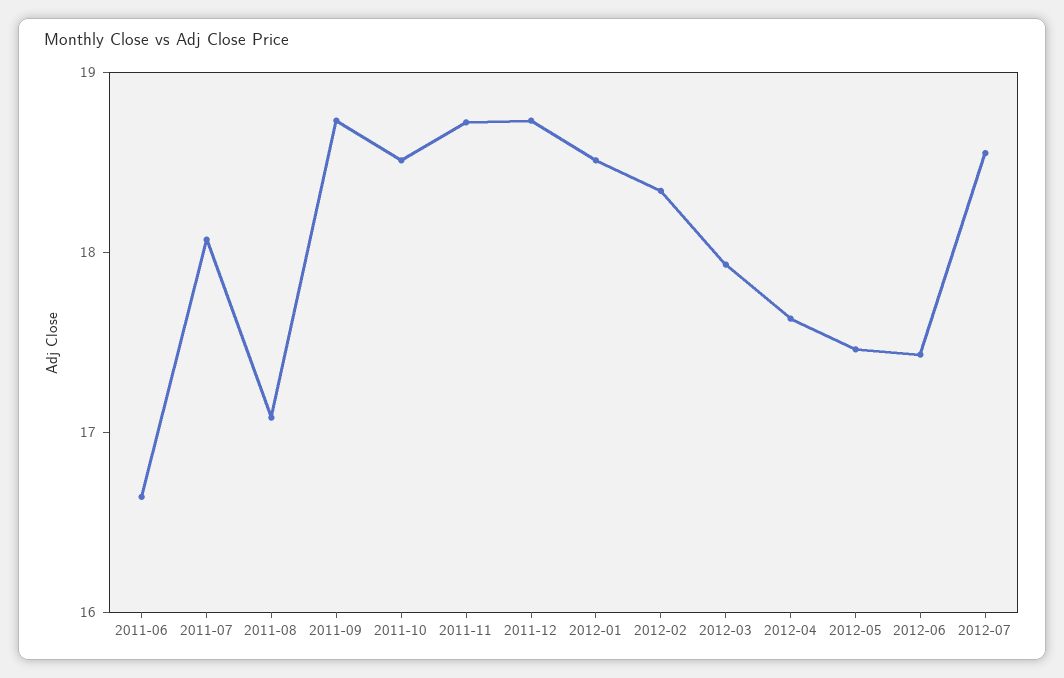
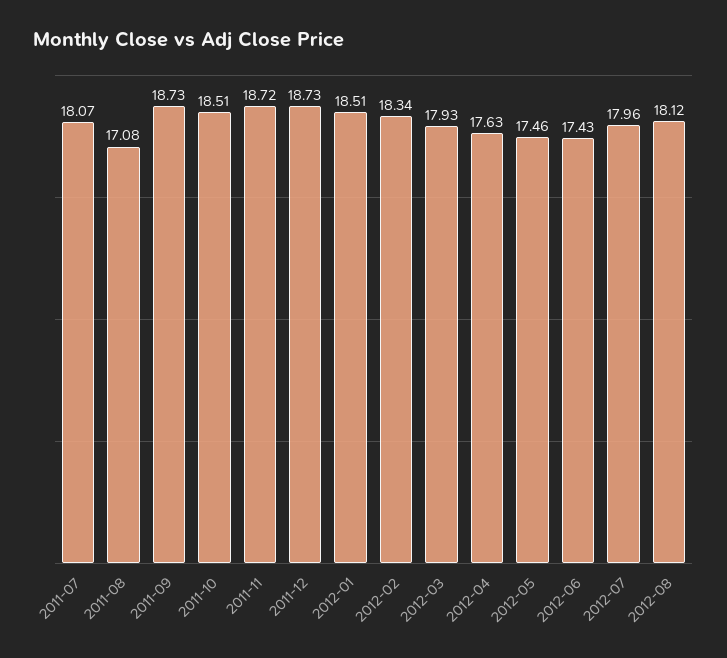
2011-06: 16.6 -> none
2012-07: 18.6 -> 17.96
2012-08: none -> 18.12

